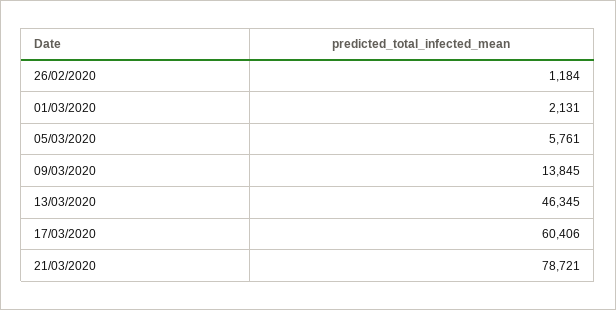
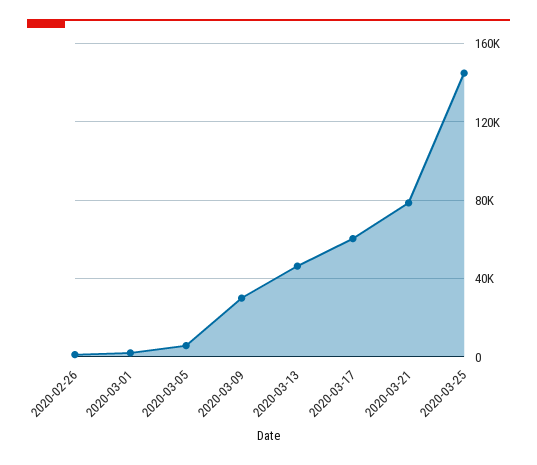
09/03/2020: 13845 -> 30000
2020-03-25: none -> 145000

